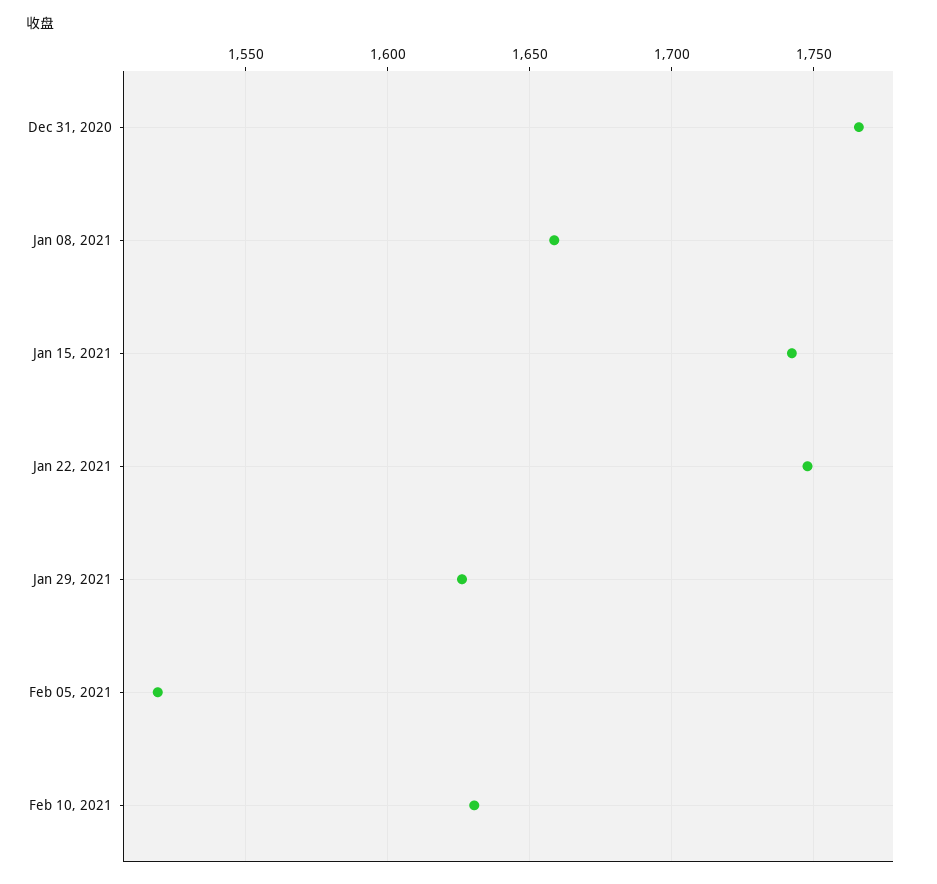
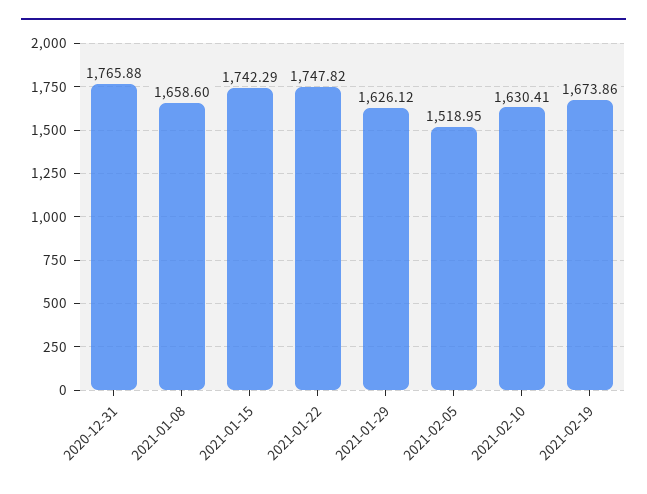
2021-02-19: none -> 1673.86

